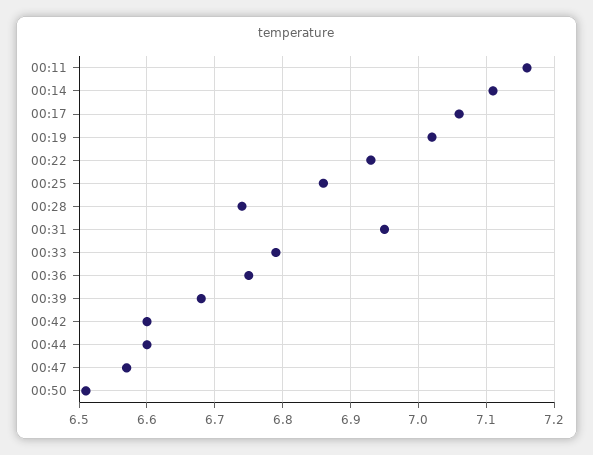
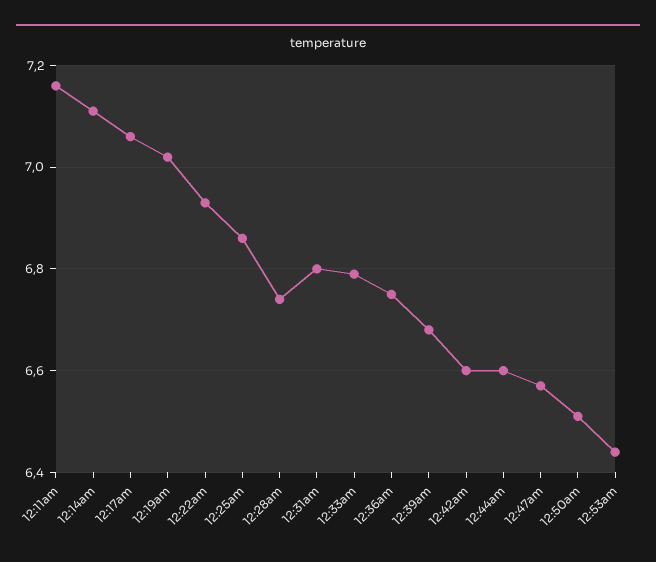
00:31: 6.95 -> 6.8
12:53am: none -> 6.45

